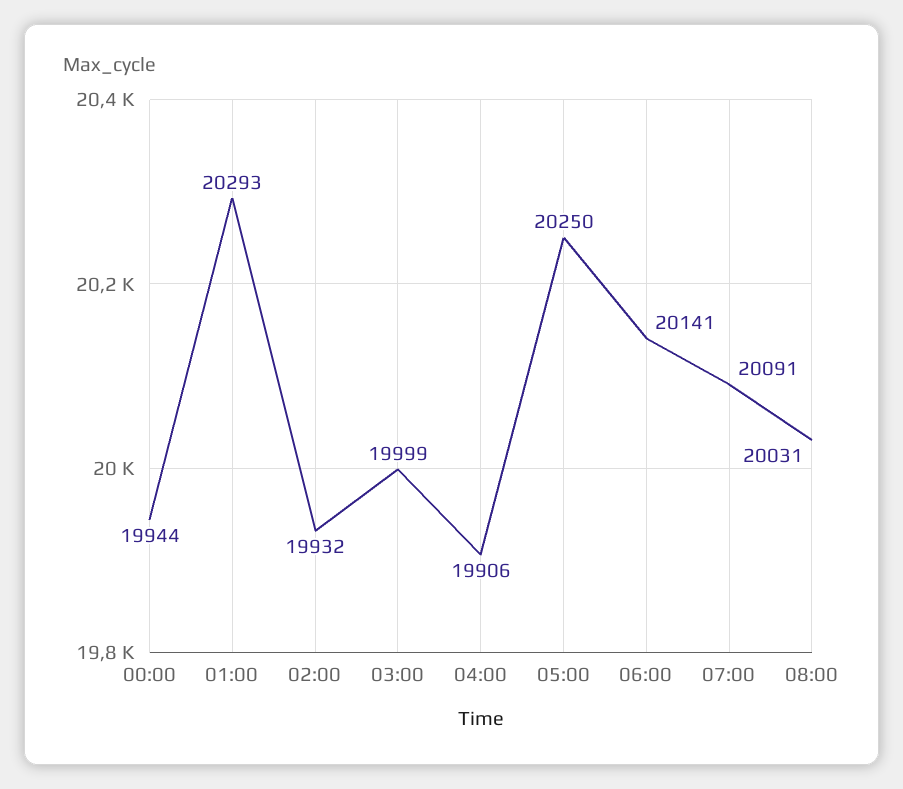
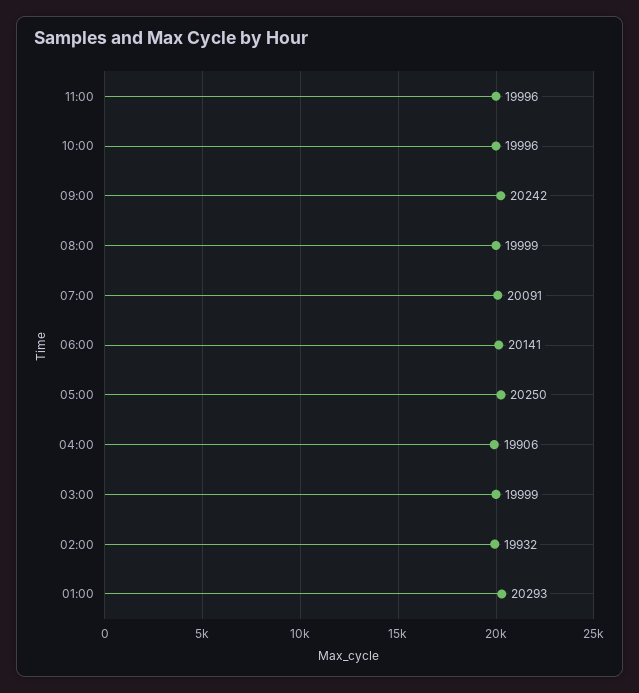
00:00: 19944 -> none
08:00: 20031 -> 19999
11:00: none -> 19996
10:00: none -> 19996
09:00: none -> 20242

